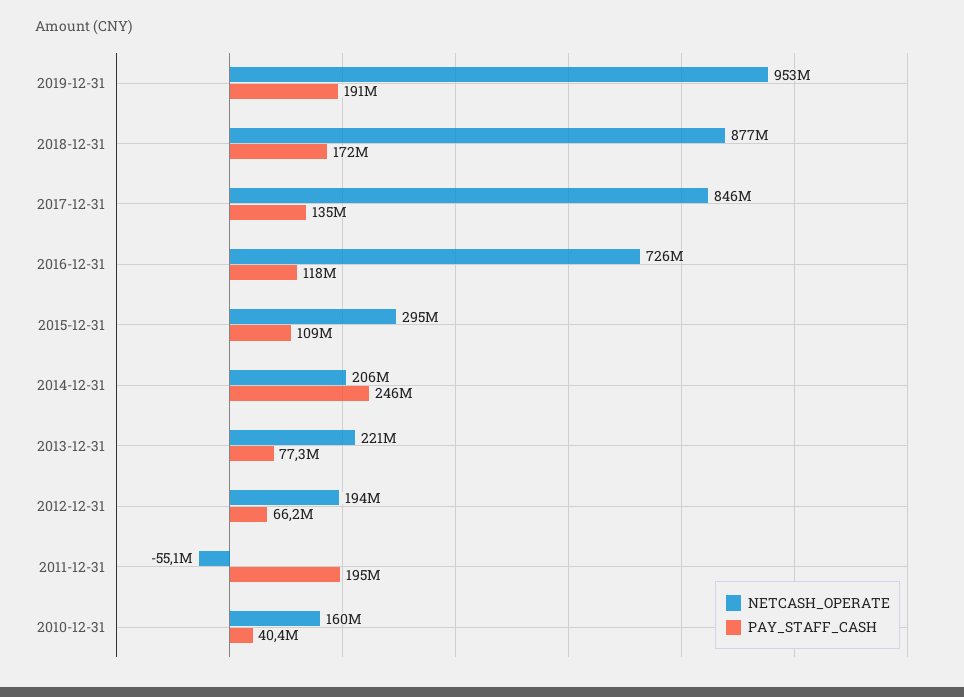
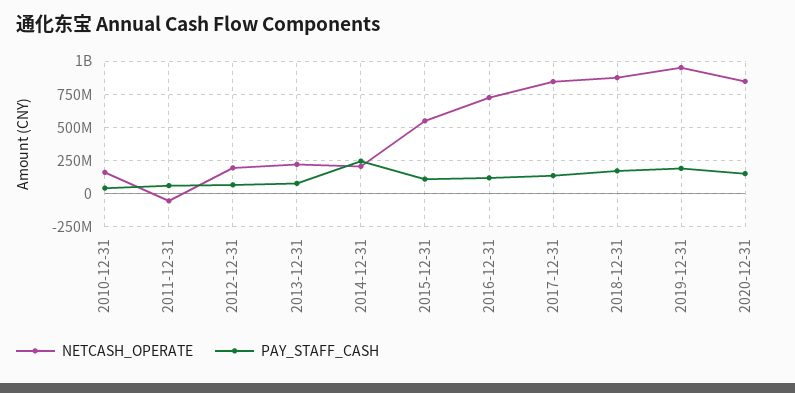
NETCASH_OPERATE, 2015-12-31: 295000000 -> 550000000
PAY_STAFF_CASH, 2011-12-31: 195000000 -> 50000000
NETCASH_OPERATE, 2020-12-31: none -> 850000000
PAY_STAFF_CASH, 2020-12-31: none -> 150000000

